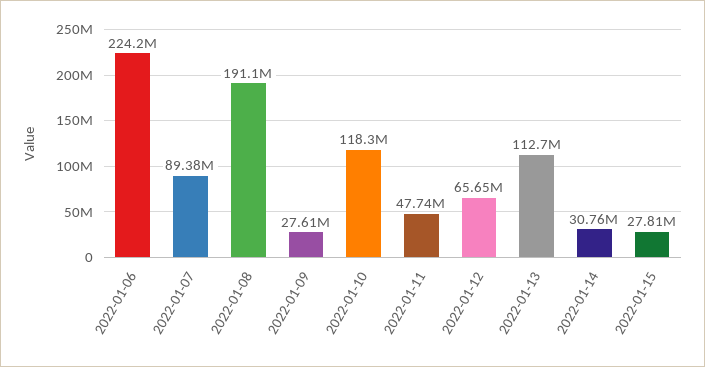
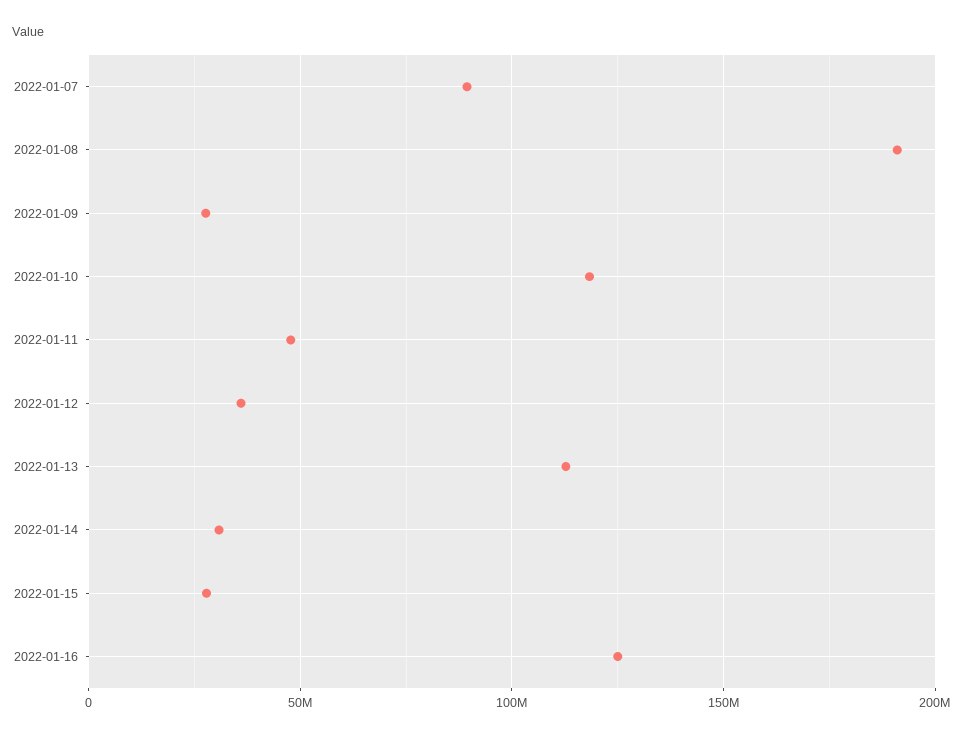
2022-01-06: 224200000 -> none
2022-01-12: 65650000 -> 35000000
2022-01-16: none -> 125000000

